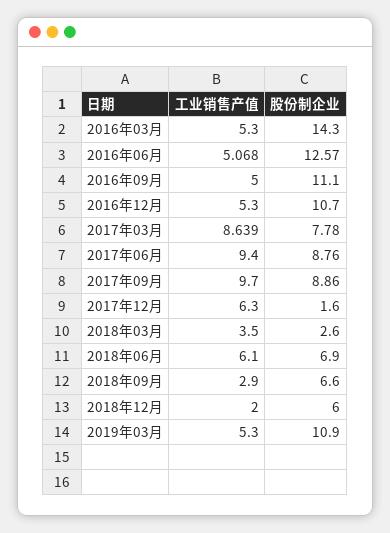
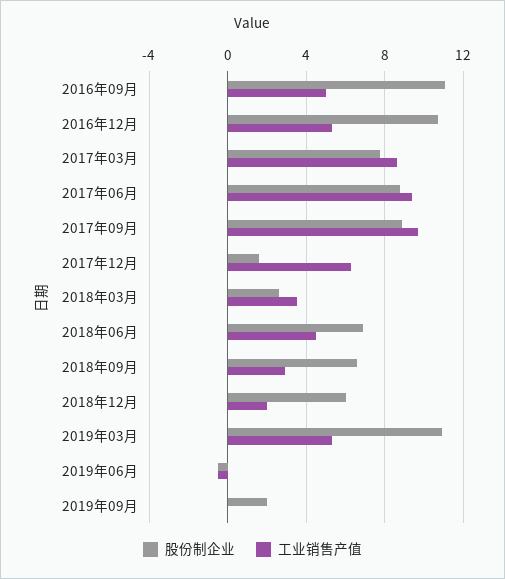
工业销售产值, 2016年03月: 5.3 -> none
股份制企业, 2016年03月: 14.3 -> none
工业销售产值, 2016年06月: 5.068 -> none
股份制企业, 2016年06月: 12.57 -> none
工业销售产值, 2018年06月: 6.1 -> 4.5
股份制企业, 2019年06月: none -> -0.5
工业销售产值, 2019年06月: none -> -0.5
股份制企业, 2019年09月: none -> 2
工业销售产值, 2019年09月: none -> 0

